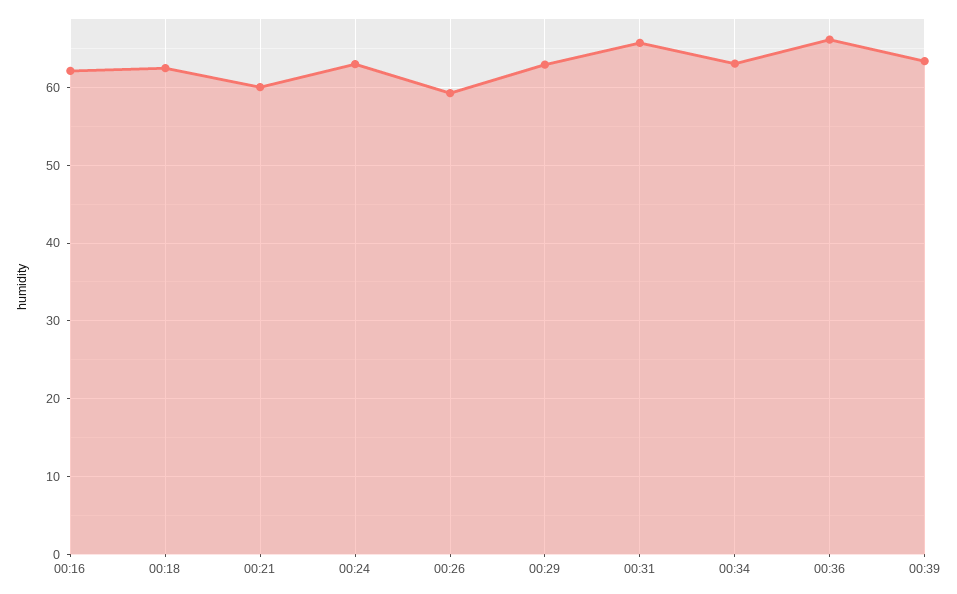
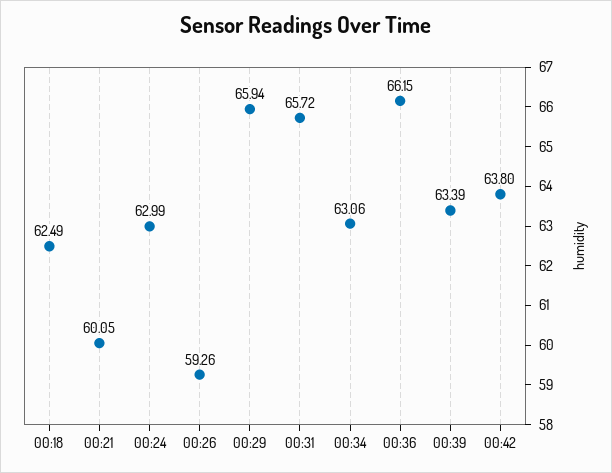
00:16: 62 -> none
00:29: 63 -> 65.94
00:42: none -> 63.8

